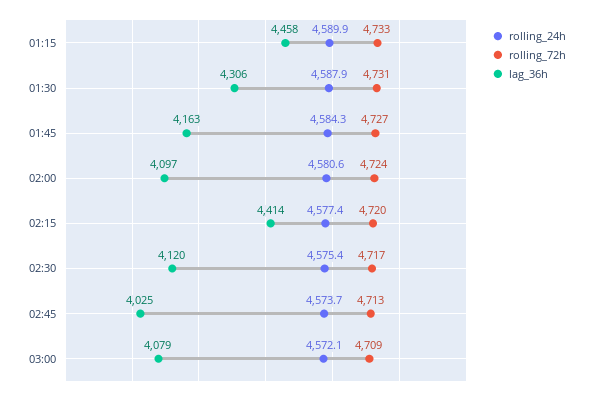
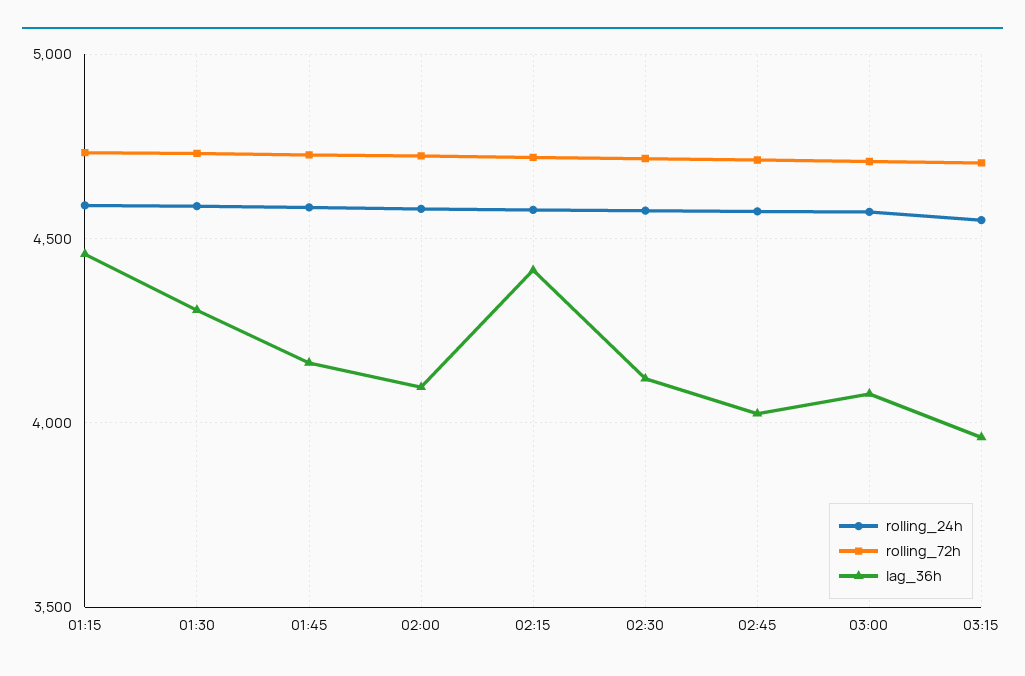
rolling_24h, 03:15: none -> 4550
rolling_72h, 03:15: none -> 4700
lag_36h, 03:15: none -> 3950

